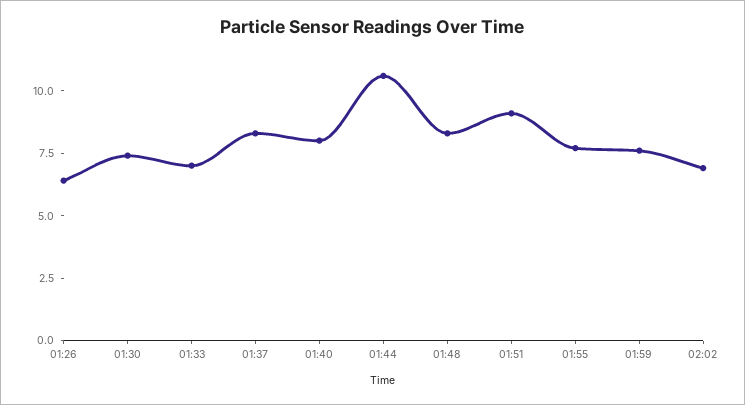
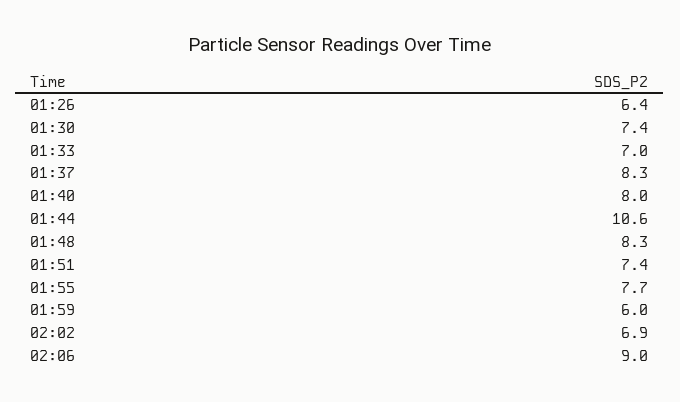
01:51: 9 -> 7.4
01:59: 7.5 -> 6
02:06: none -> 9

